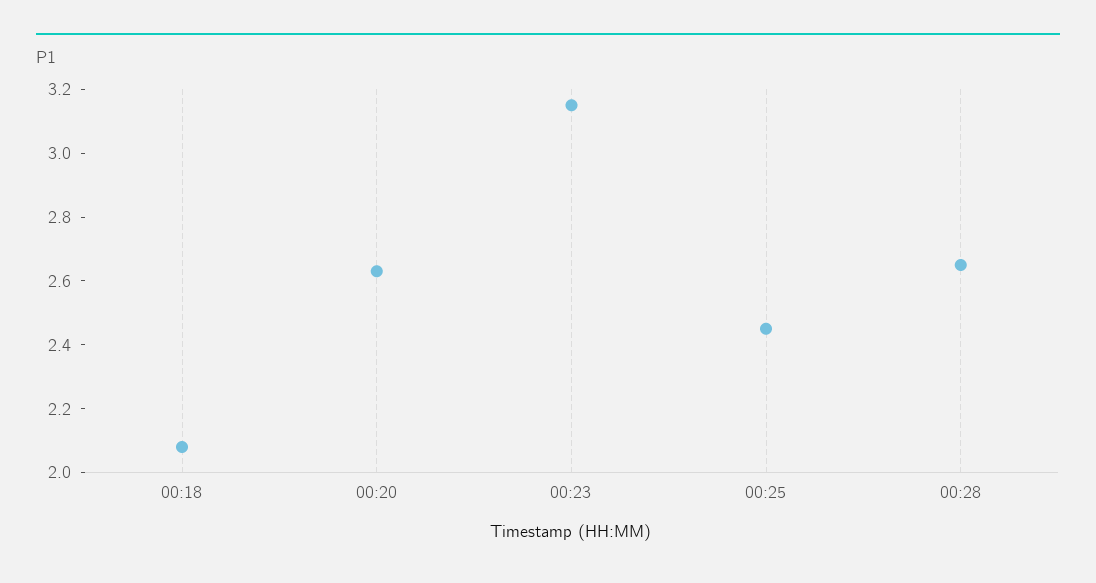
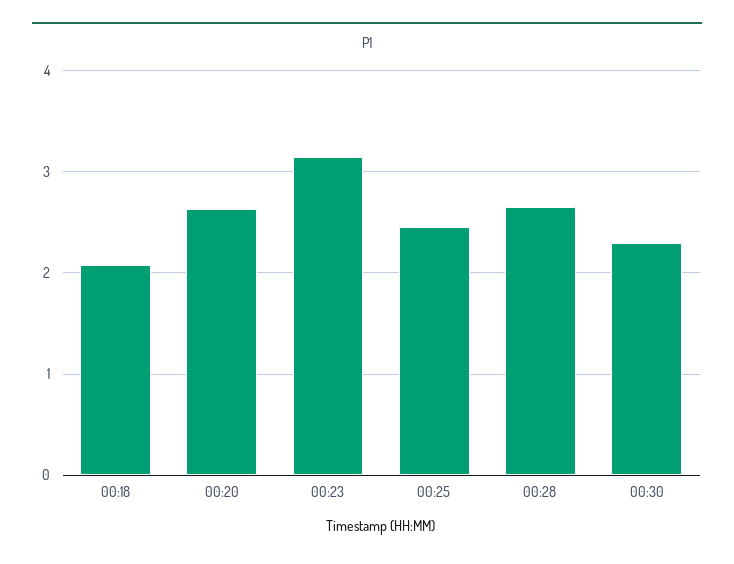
00:30: none -> 2.3

